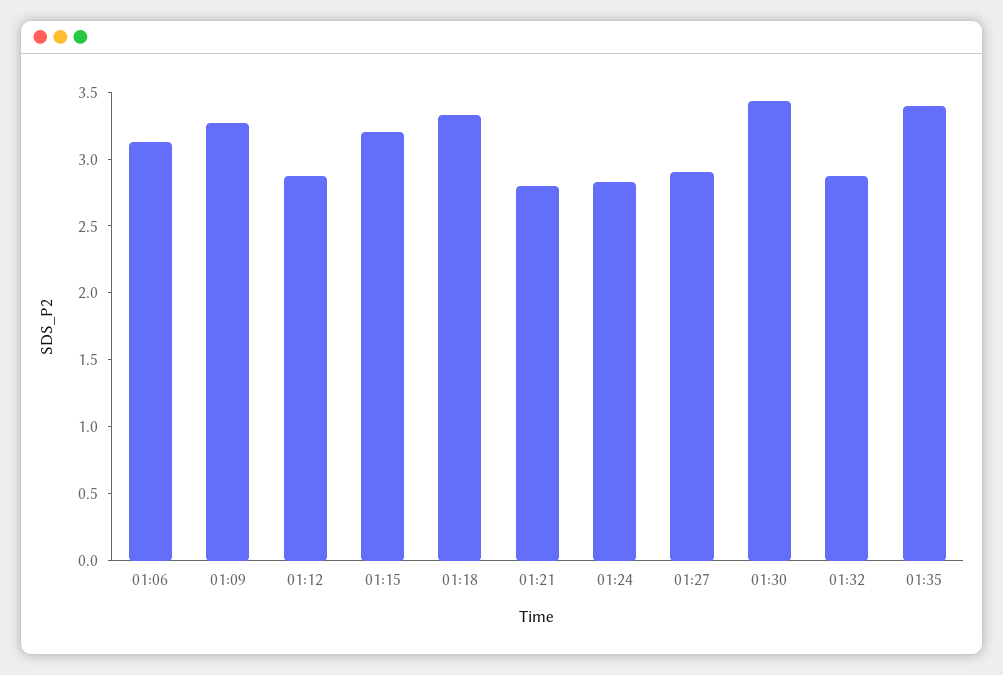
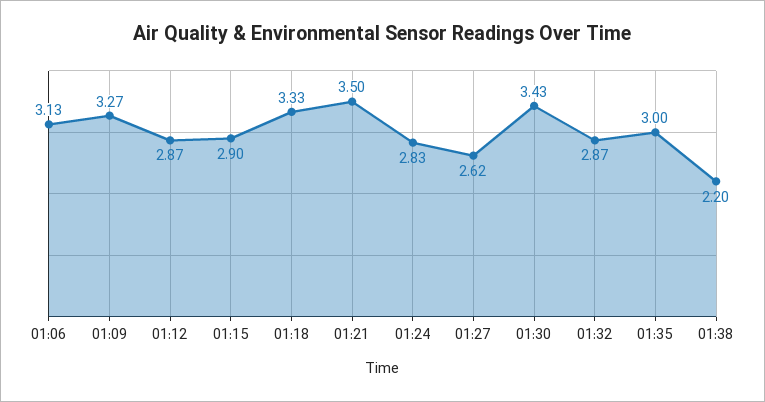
01:15: 3.2 -> 2.9
01:21: 2.8 -> 3.5
01:27: 2.9 -> 2.62
01:35: 3.4 -> 3
01:38: none -> 2.2

